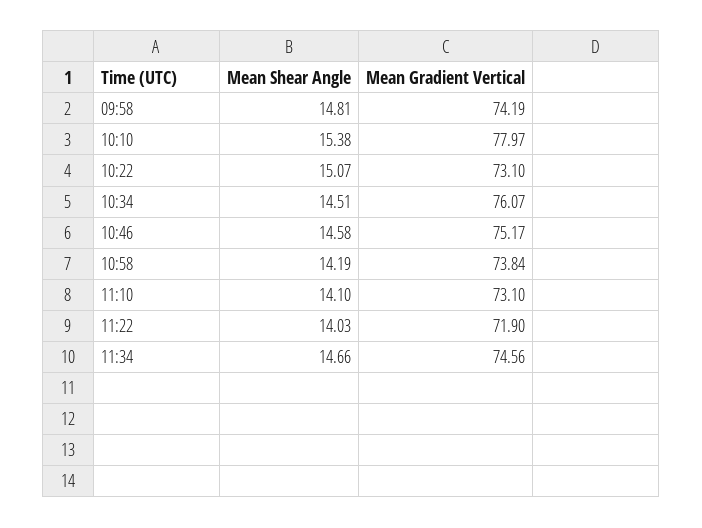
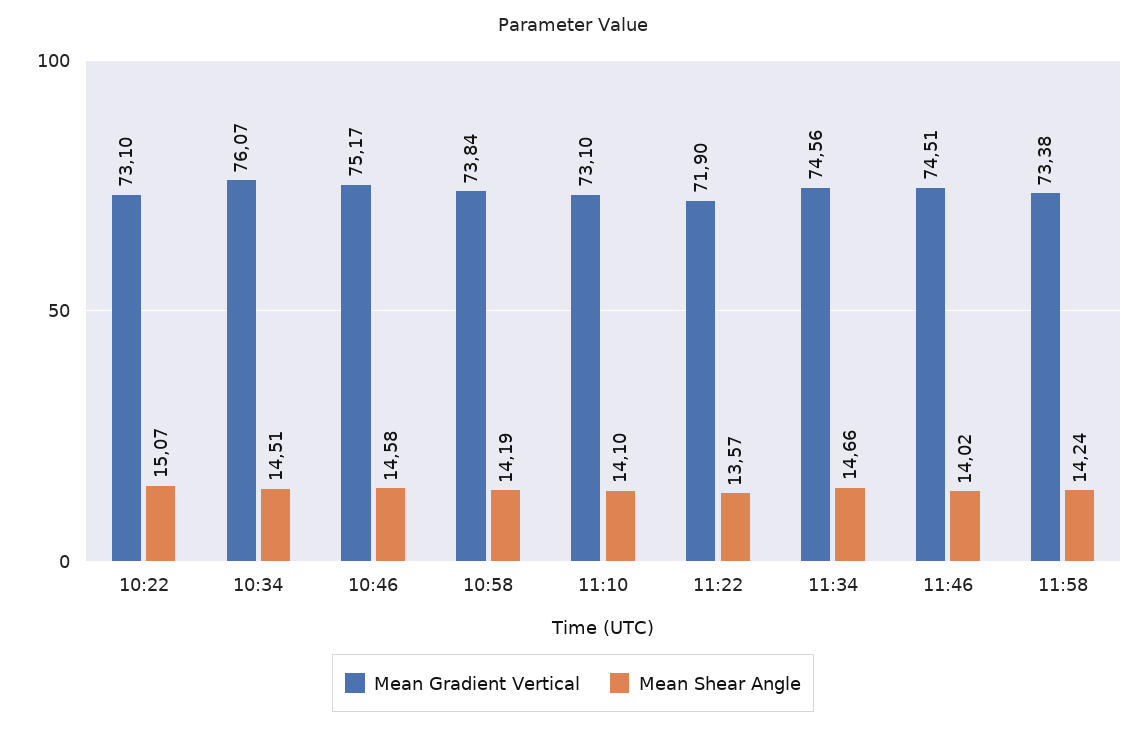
Mean Shear Angle, 09:58: 14.81 -> none
Mean Gradient Vertical, 09:58: 74.19 -> none
Mean Shear Angle, 10:10: 15.38 -> none
Mean Gradient Vertical, 10:10: 77.97 -> none
Mean Shear Angle, 11:22: 14.03 -> 13.57
Mean Gradient Vertical, 11:46: none -> 74.51
Mean Shear Angle, 11:46: none -> 14.02
Mean Gradient Vertical, 11:58: none -> 73.38
Mean Shear Angle, 11:58: none -> 14.24

